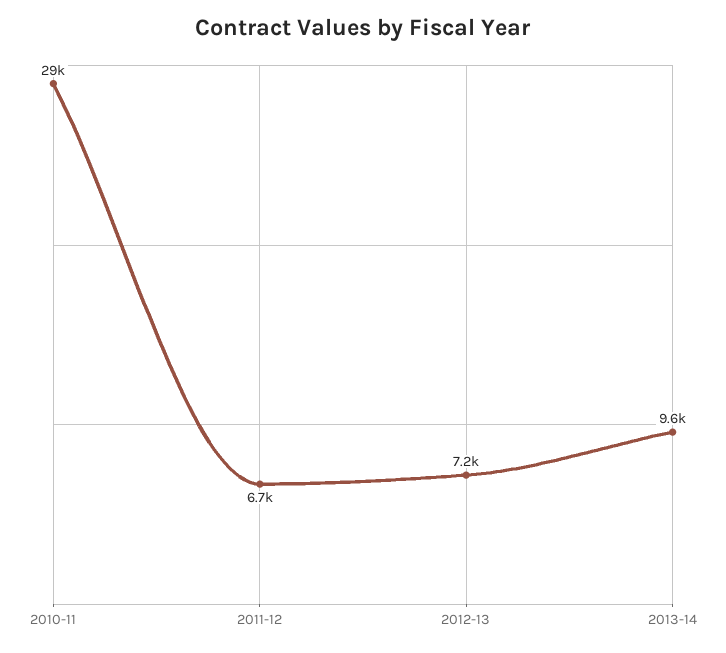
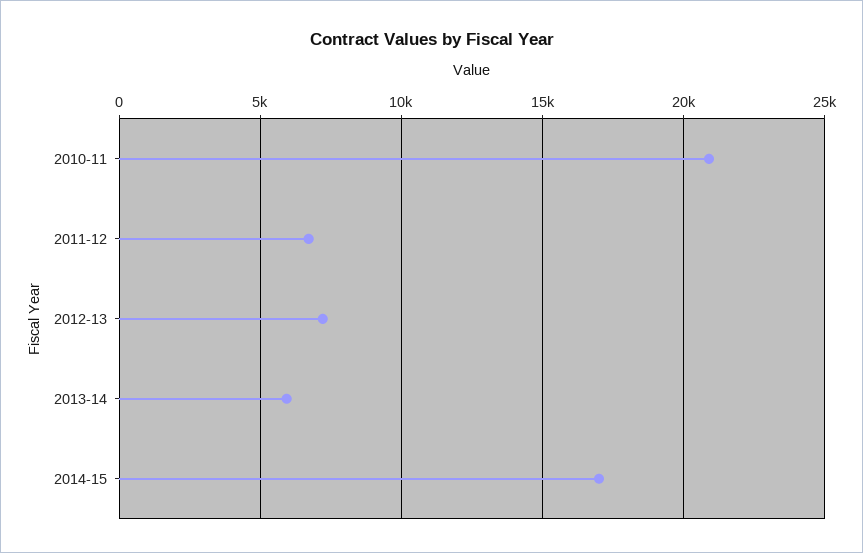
2010-11: 29000 -> 21000
2013-14: 9600 -> 6000
2014-15: none -> 17000

